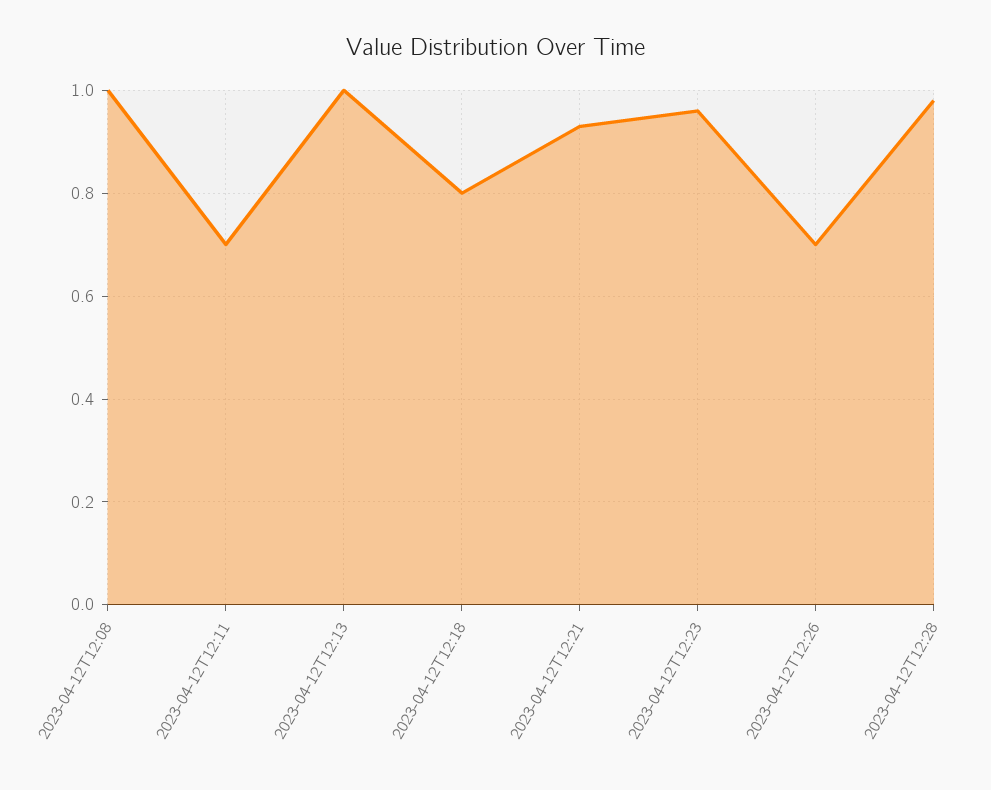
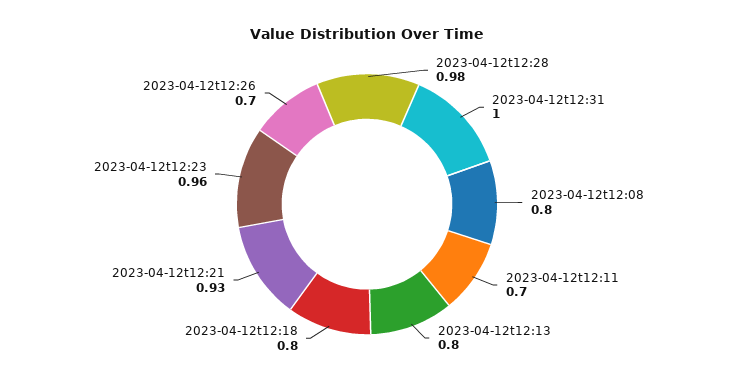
2023-04-12T12:08: 1 -> 0.8
2023-04-12T12:13: 1 -> 0.8
2023-04-12t12:31: none -> 1

